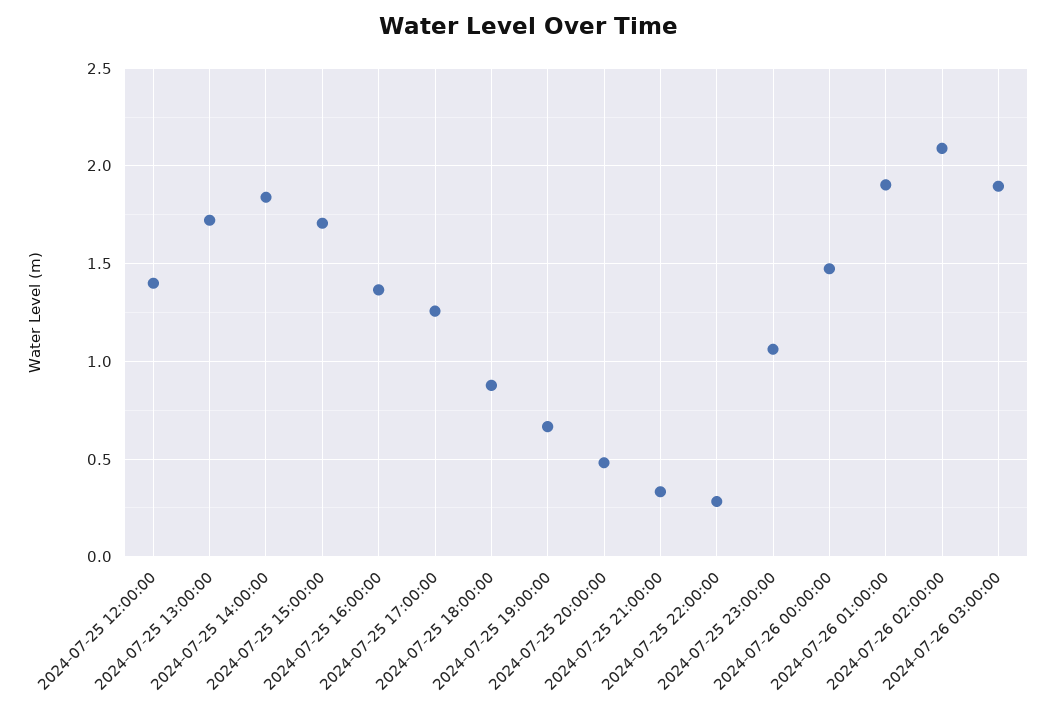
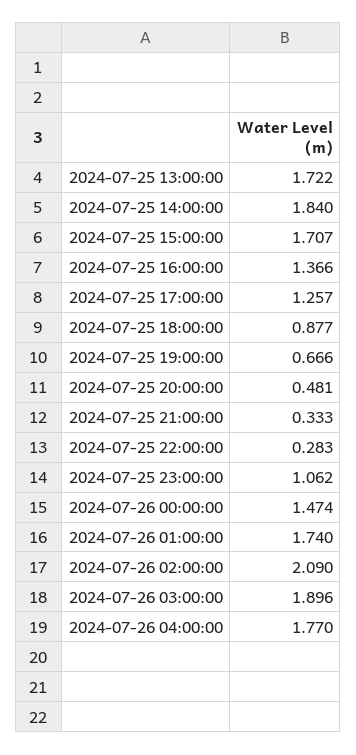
2024-07-25 12:00:00: 1.4 -> none
2024-07-26 01:00:00: 1.9 -> 1.74
2024-07-26 04:00:00: none -> 1.77

